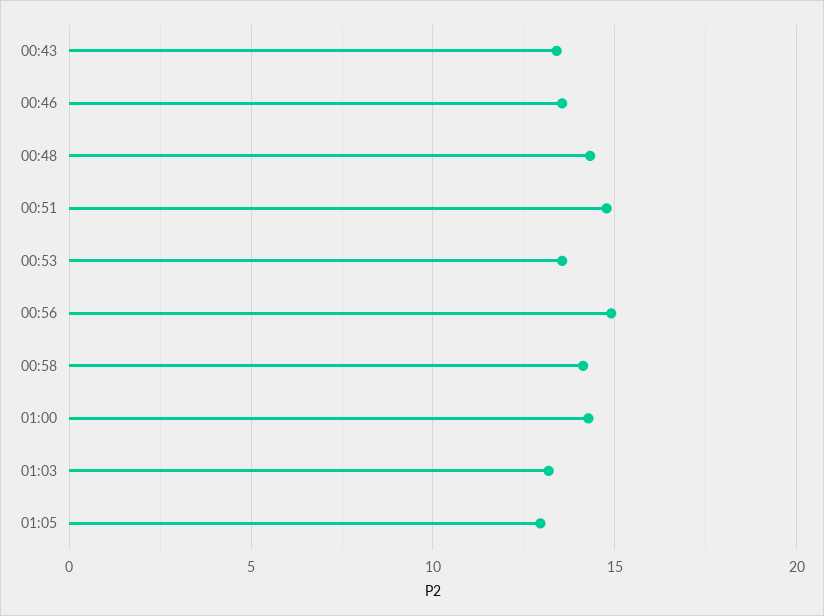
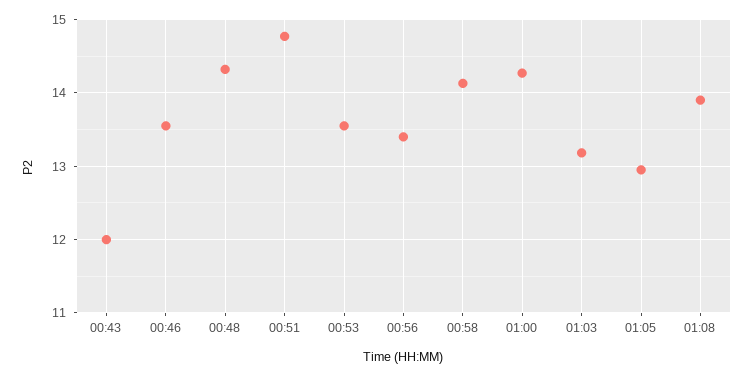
00:43: 13.5 -> 12
00:56: 15 -> 13.4
01:08: none -> 13.9

